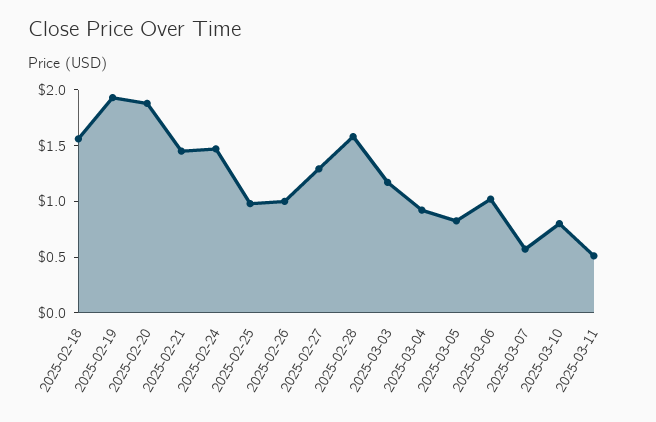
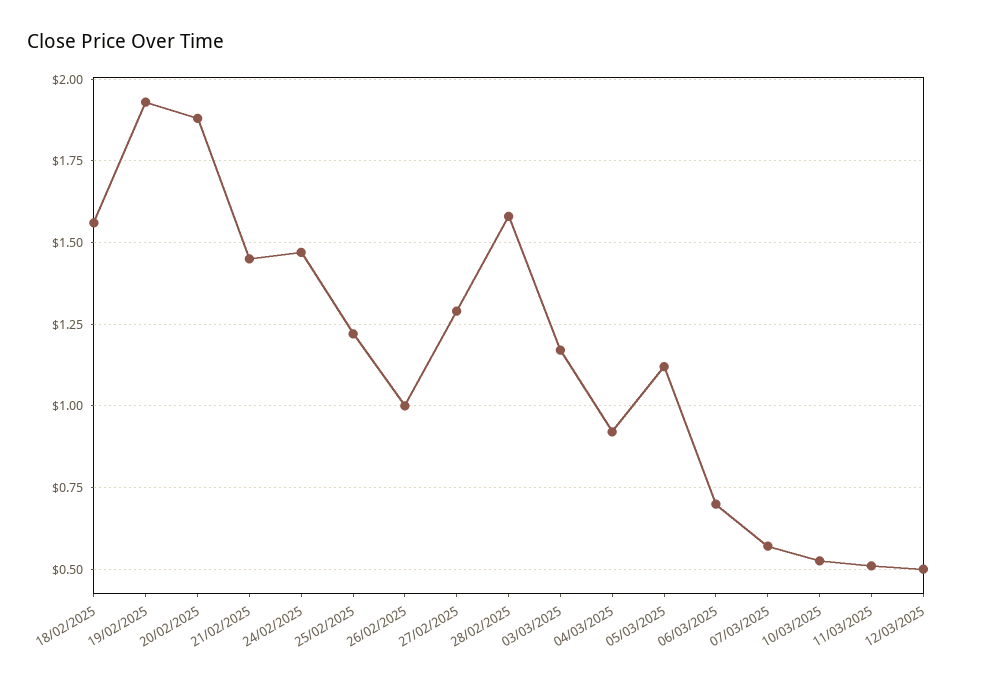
2025-02-25: 1 -> 1.225
2025-03-05: 0.8 -> 1.125
2025-03-06: 1 -> 0.7
2025-03-10: 0.8 -> 0.525
12/03/2025: none -> 0.5

